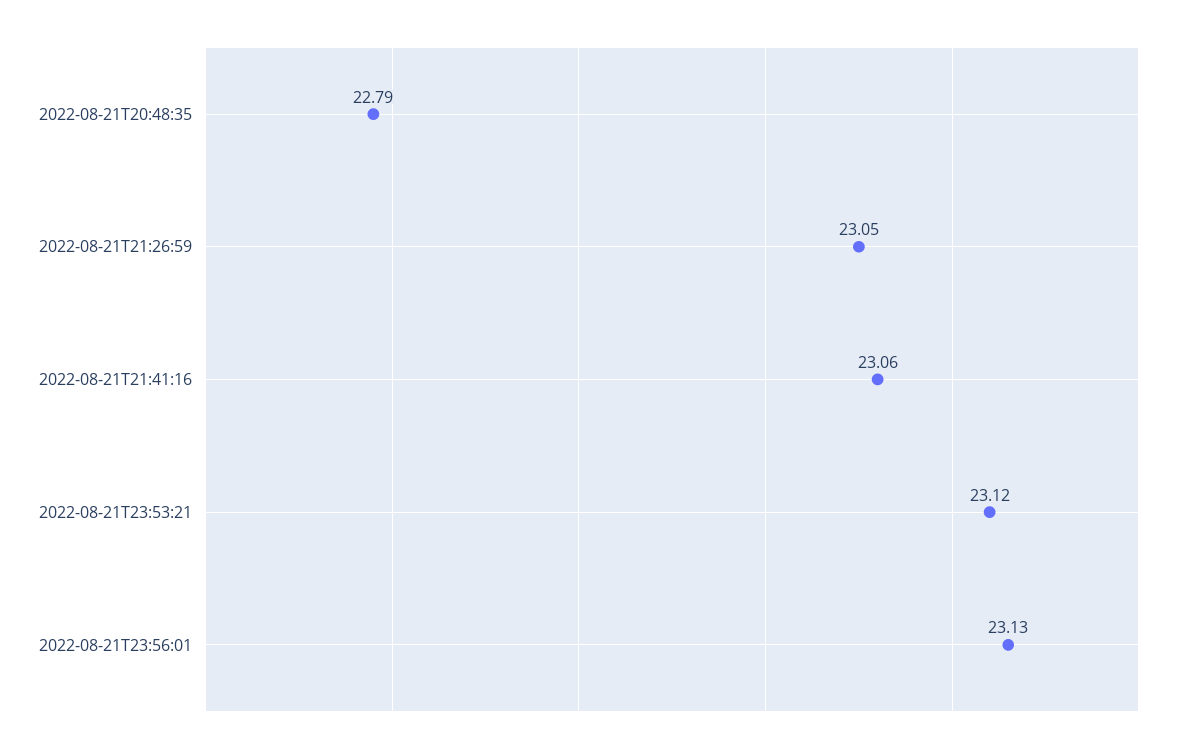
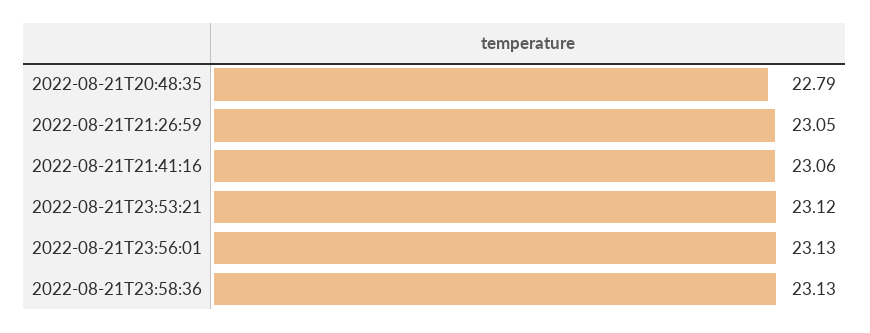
2022-08-21T23:58:36: none -> 23.13

